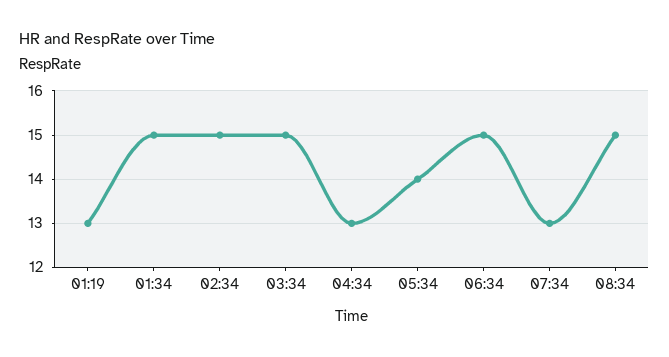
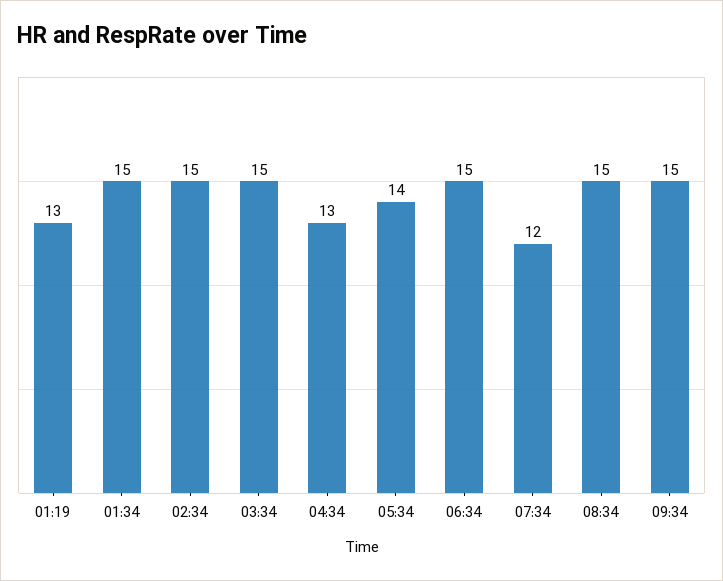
07:34: 13 -> 12
09:34: none -> 15

